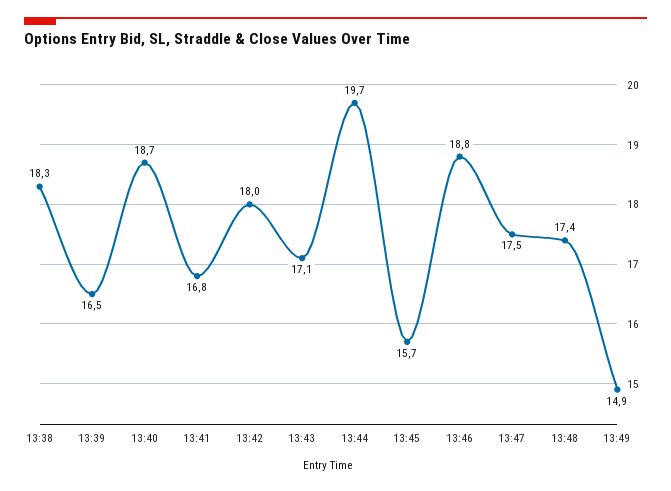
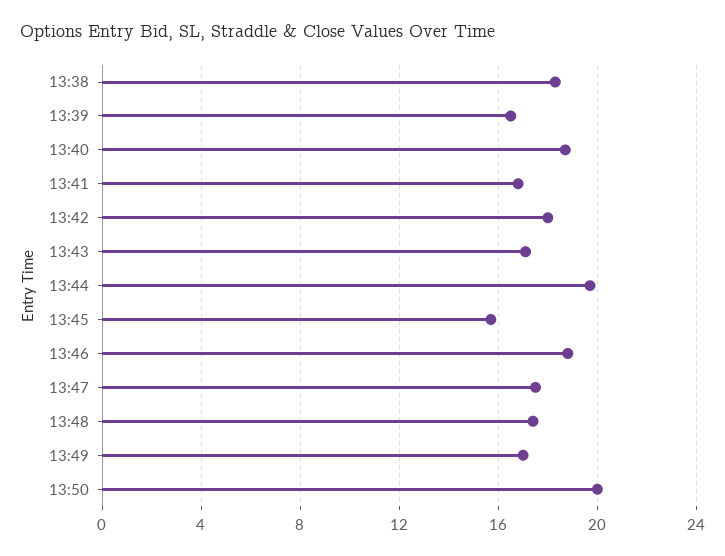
13:49: 14.9 -> 17
13:50: none -> 20

